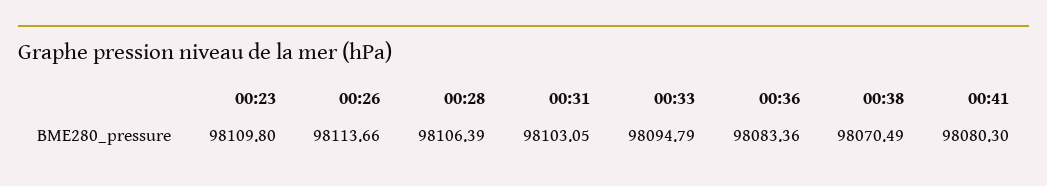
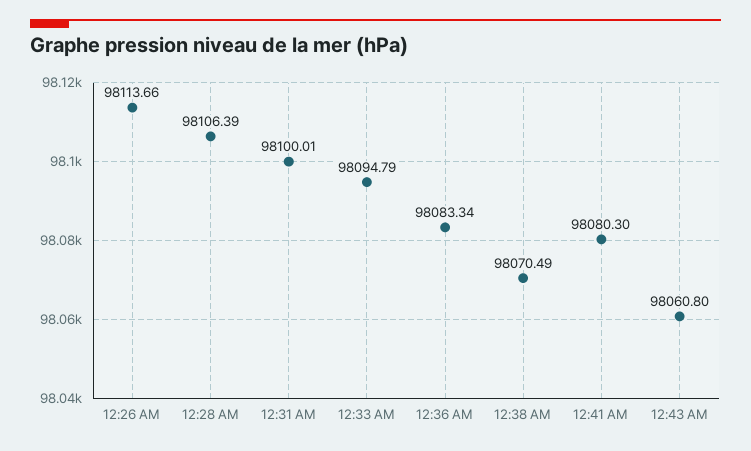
00:23: 98109.8 -> none
00:31: 98103.05 -> 98100.01
00:36: 98083.36 -> 98083.34
12:43 AM: none -> 98060.8

